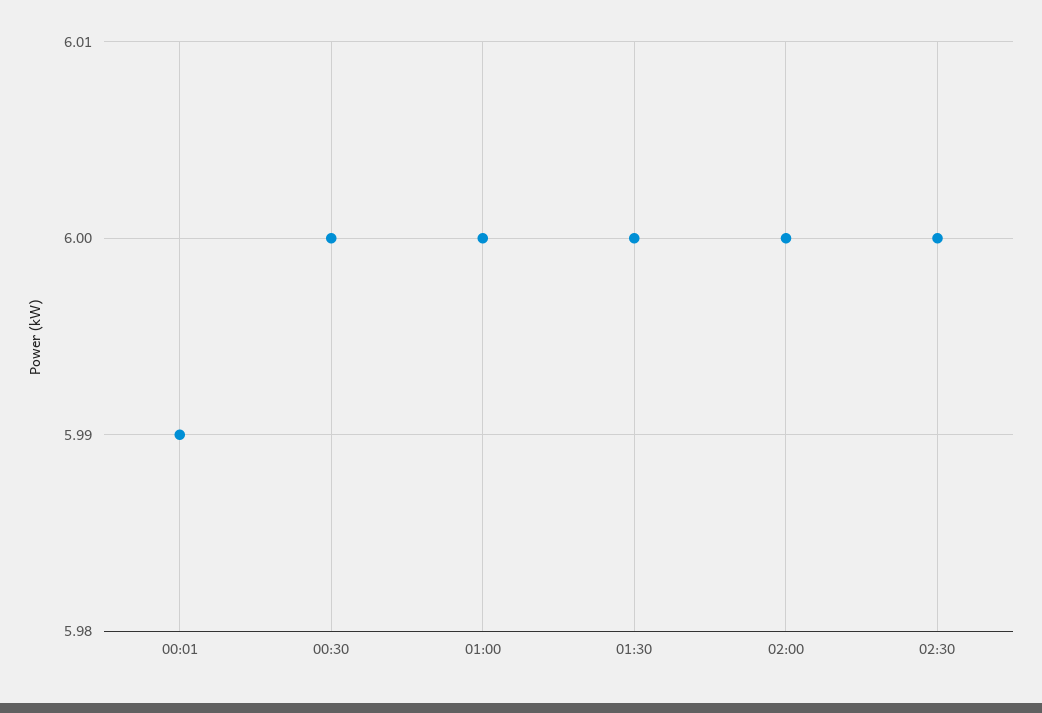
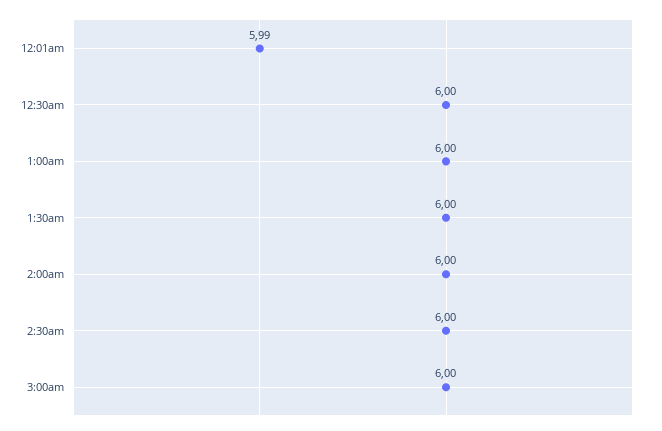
3:00am: none -> 6

